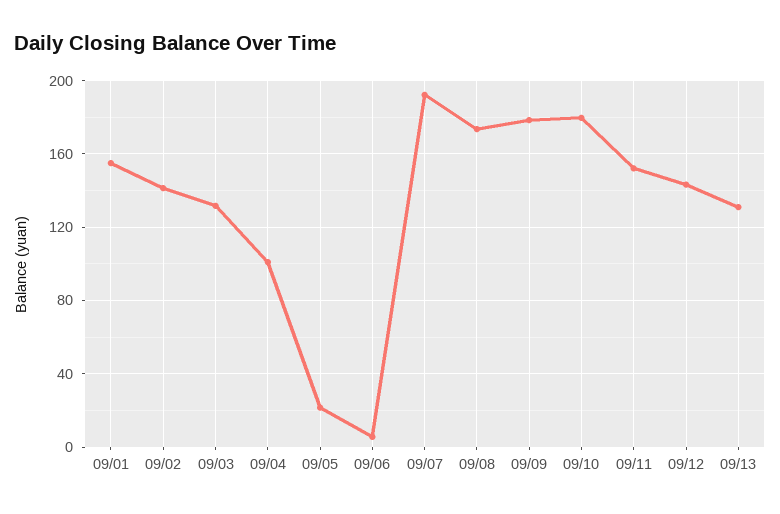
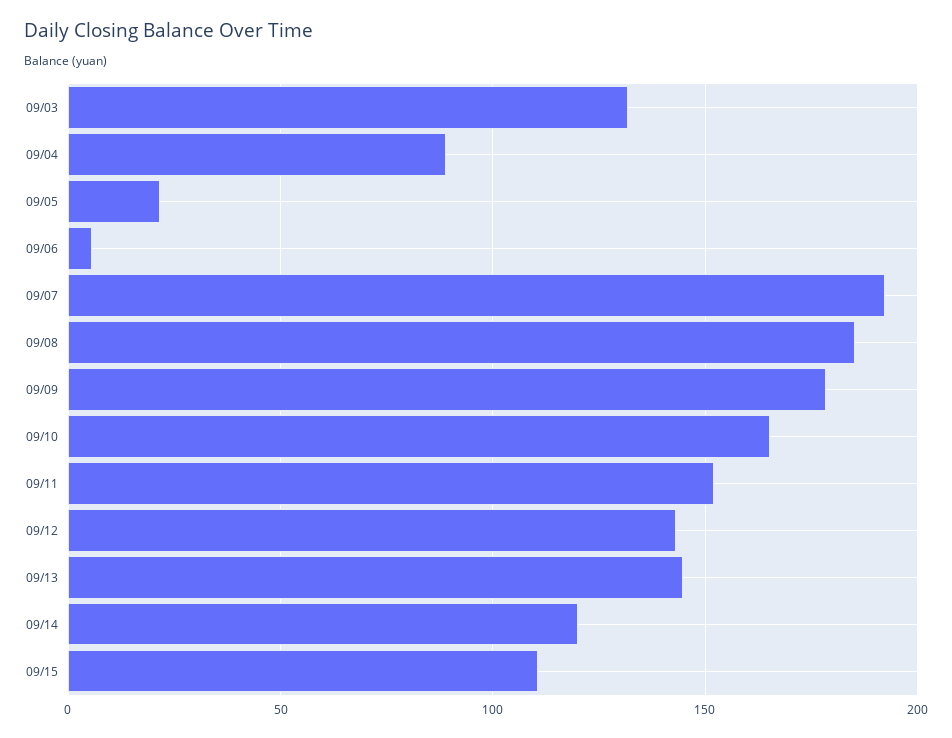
09/01: 155 -> none
09/02: 140 -> none
09/04: 100 -> 90
09/08: 175 -> 185
09/10: 180 -> 165
09/13: 130 -> 145
09/14: none -> 120
09/15: none -> 110

